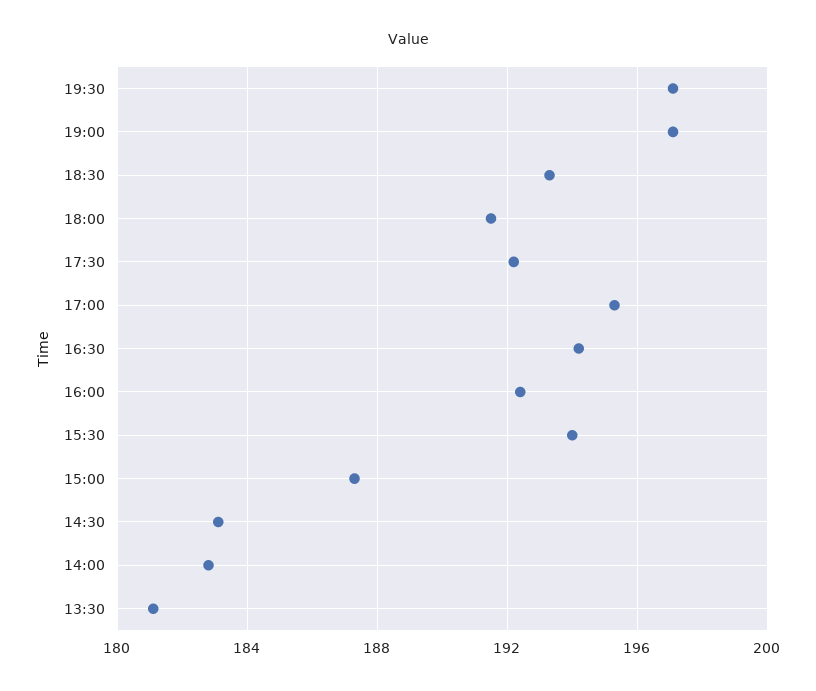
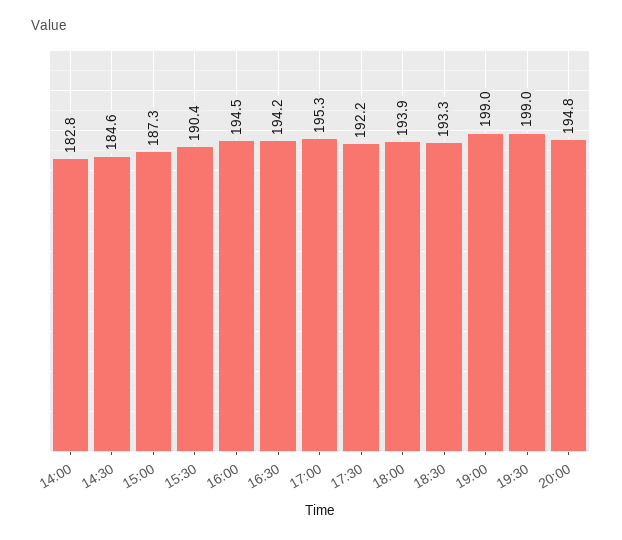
19:30: 197 -> 199
19:00: 197 -> 199
18:00: 191.5 -> 193.9
16:00: 192.5 -> 194.5
15:30: 194 -> 190.4
14:30: 183 -> 184.6
13:30: 181 -> none
20:00: none -> 194.8

